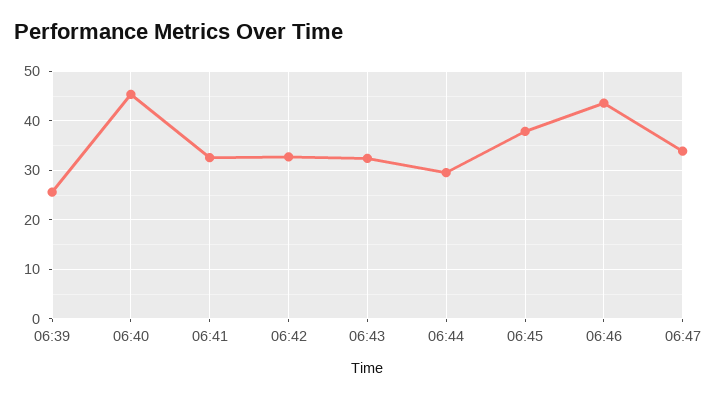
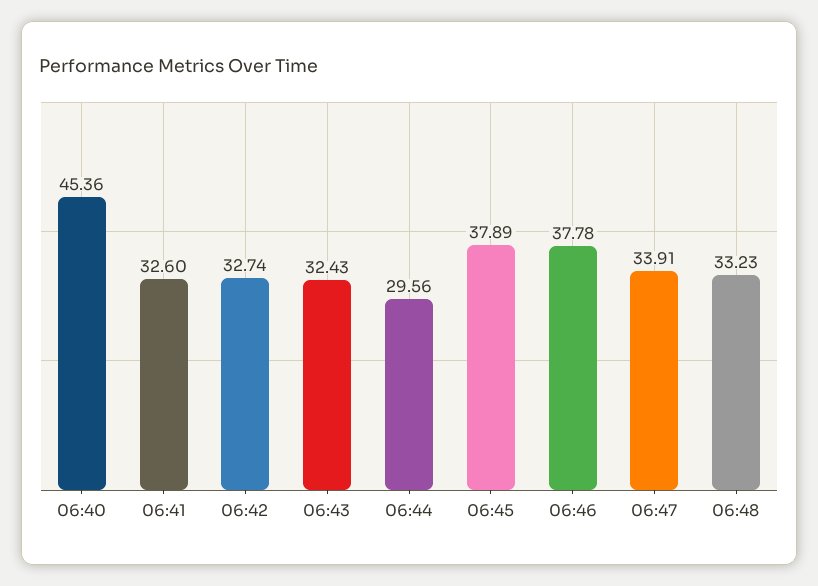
06:39: 26 -> none
06:46: 44 -> 37.78
06:48: none -> 33.23

